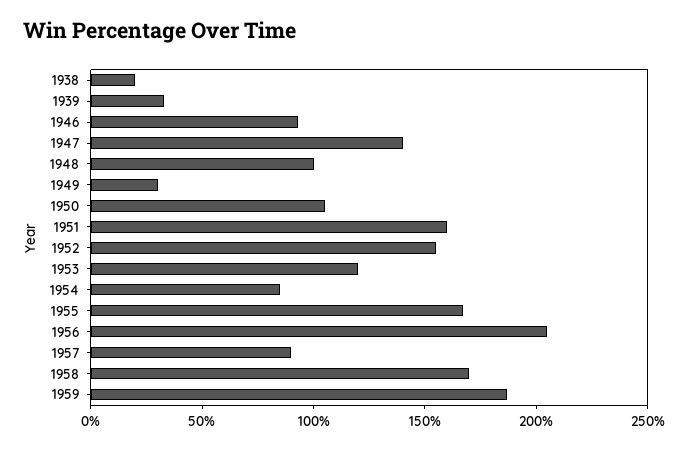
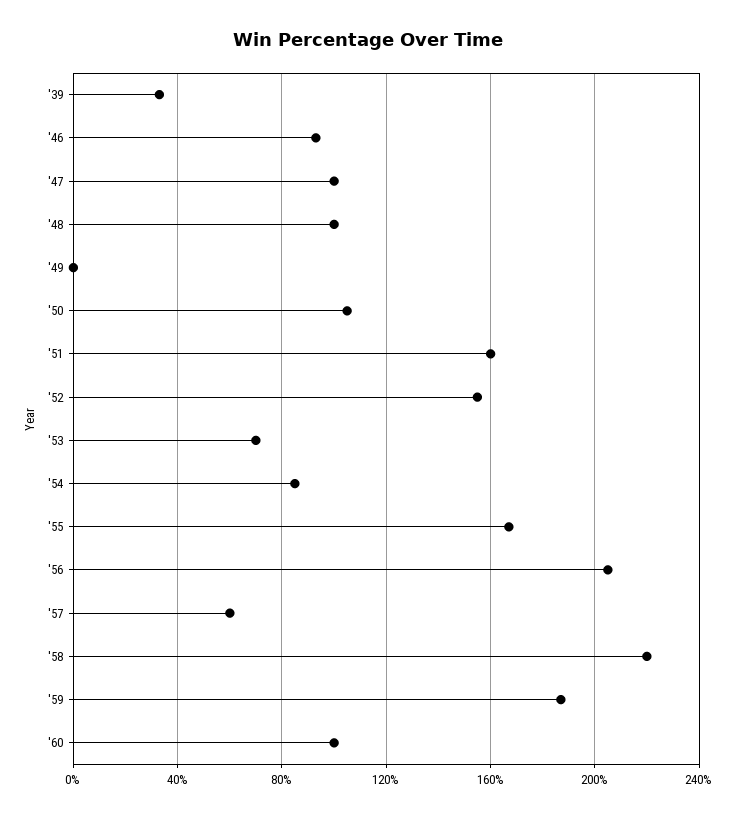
1938: 20 -> none
1947: 140 -> 100
1949: 30 -> 0
1953: 120 -> 70
1957: 90 -> 60
1958: 170 -> 220
'60: none -> 100

